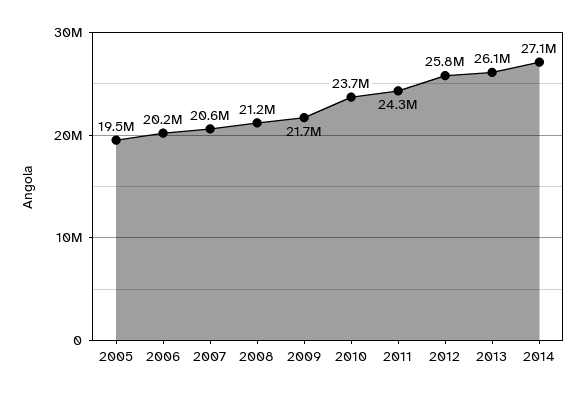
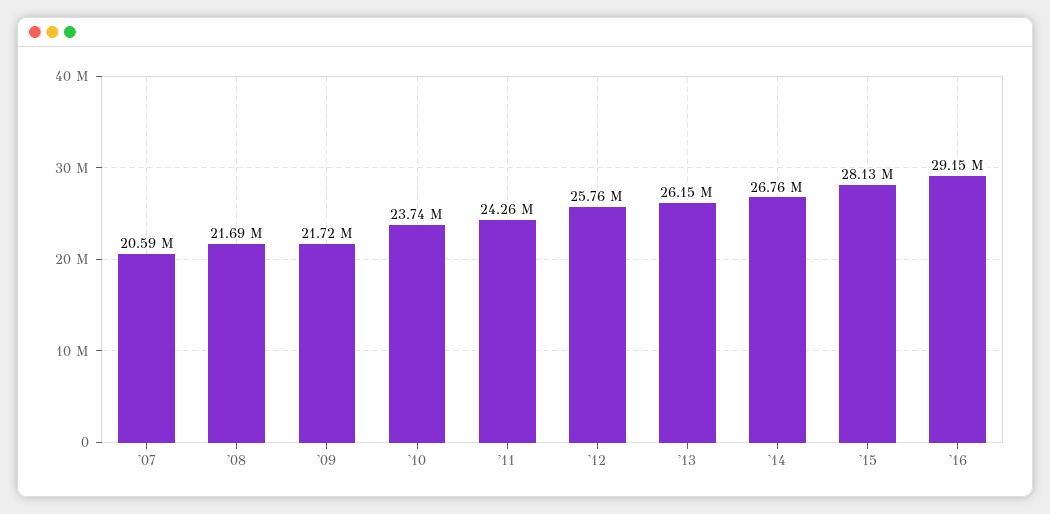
2005: 19500000 -> none
2006: 20200000 -> none
2008: 21200000 -> 21690000
2014: 27100000 -> 26760000
'15: none -> 28130000
'16: none -> 29150000

